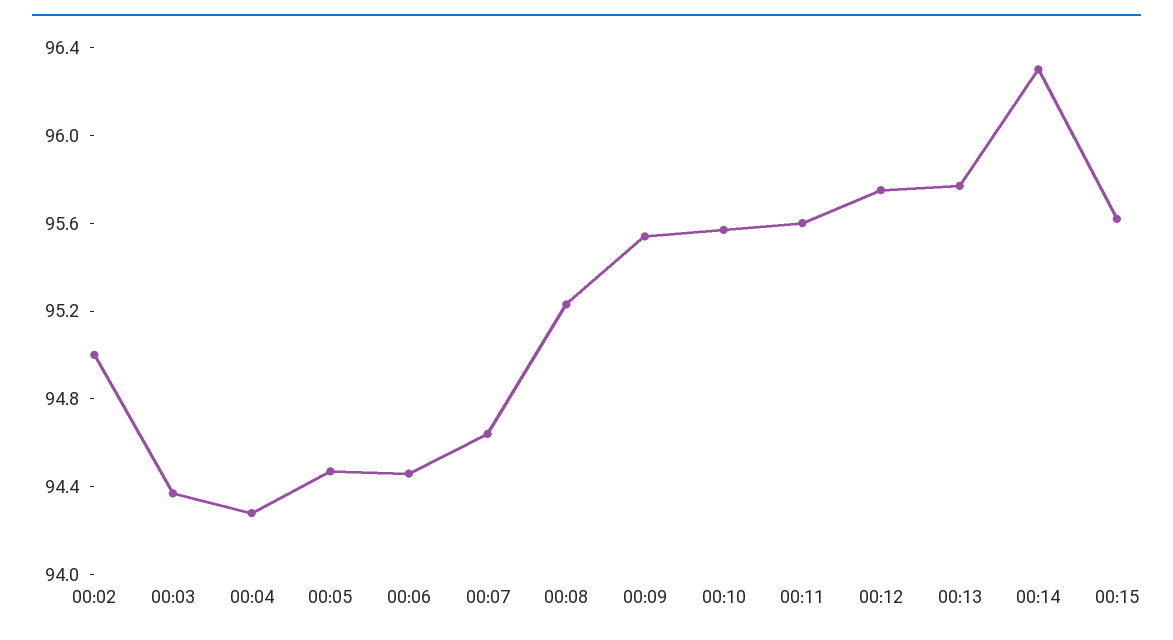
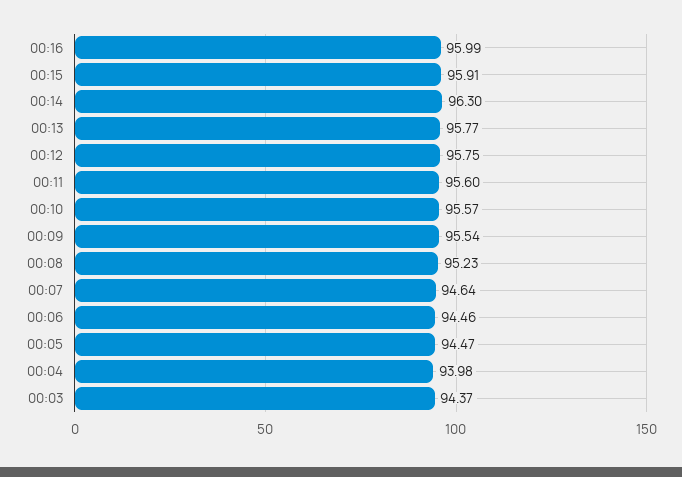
00:02: 95 -> none
00:04: 94.3 -> 93.98
00:15: 95.6 -> 95.91
00:16: none -> 95.99

